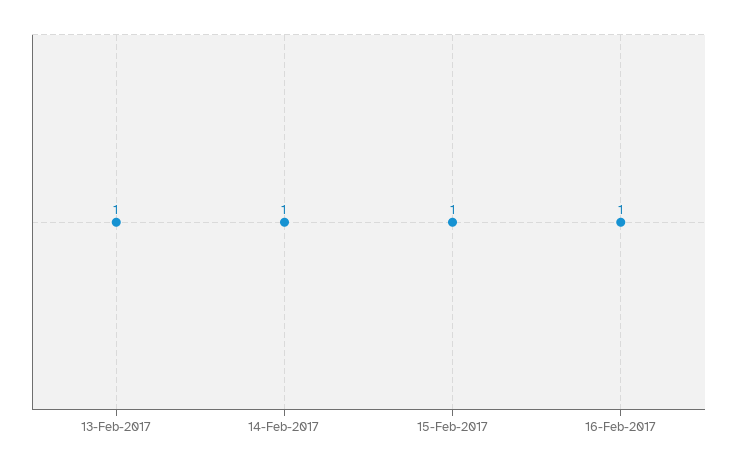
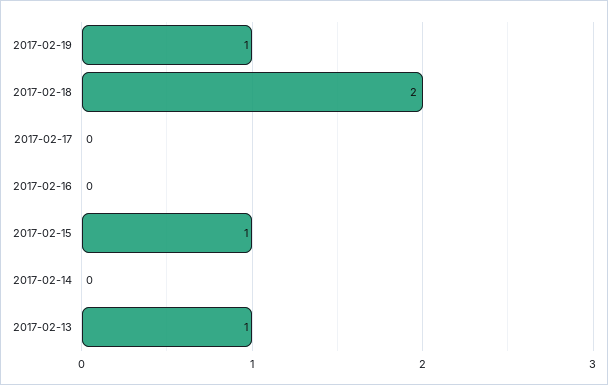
14-Feb-2017: 1 -> 0
16-Feb-2017: 1 -> 0
2017-02-19: none -> 1
2017-02-18: none -> 2
2017-02-17: none -> 0

